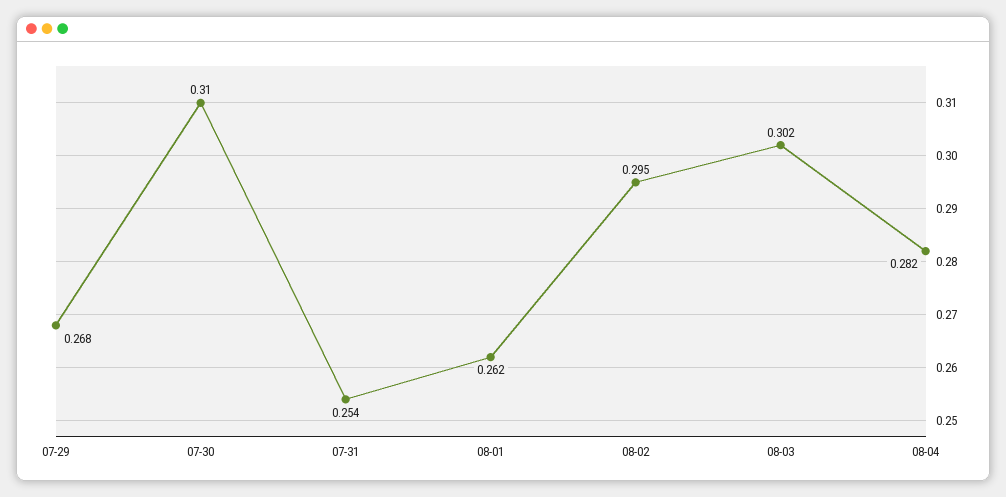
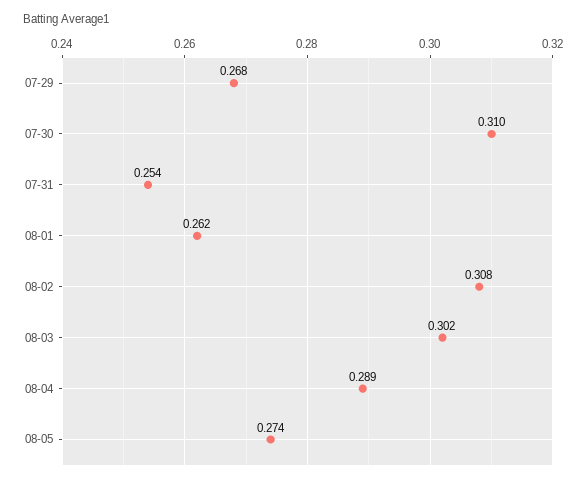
08-02: 0.295 -> 0.308
08-04: 0.282 -> 0.289
08-05: none -> 0.274

